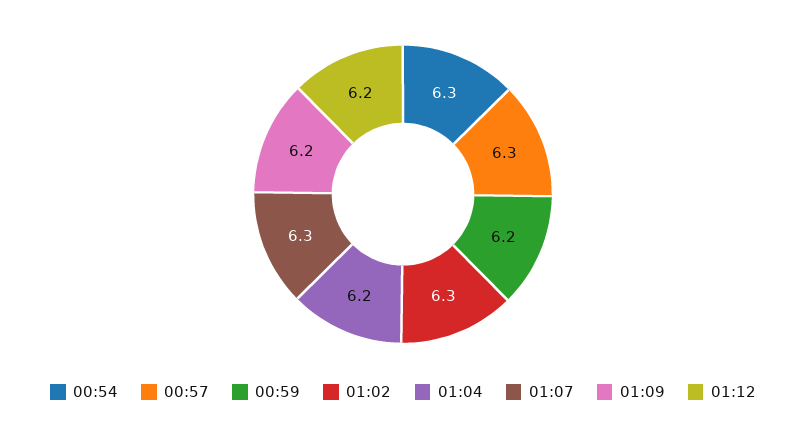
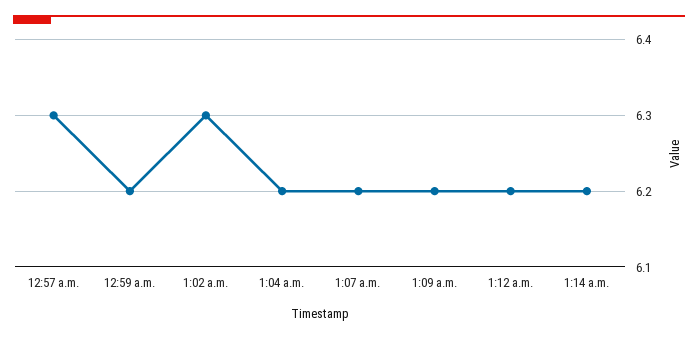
00:54: 6.3 -> none
01:07: 6.3 -> 6.2
1:14 a.m.: none -> 6.2

